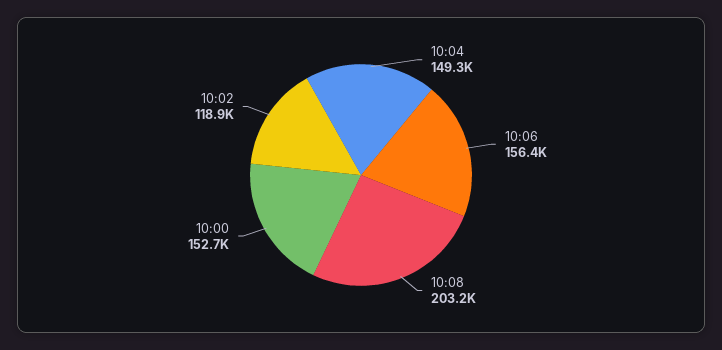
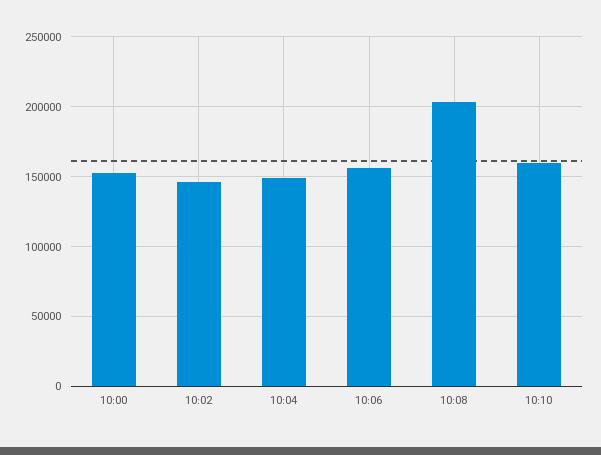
10:02: 118900 -> 145000
10:10: none -> 160000

